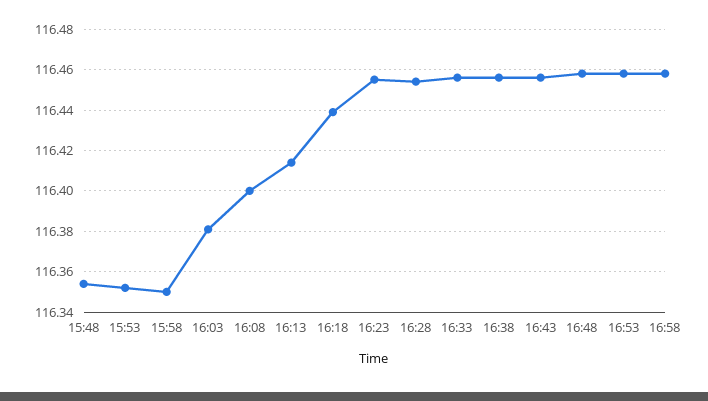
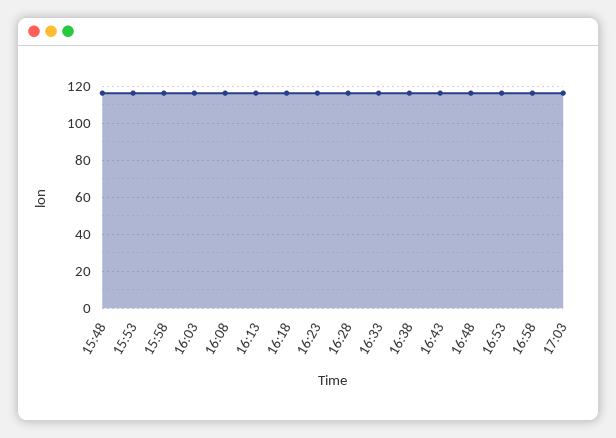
17:03: none -> 115

